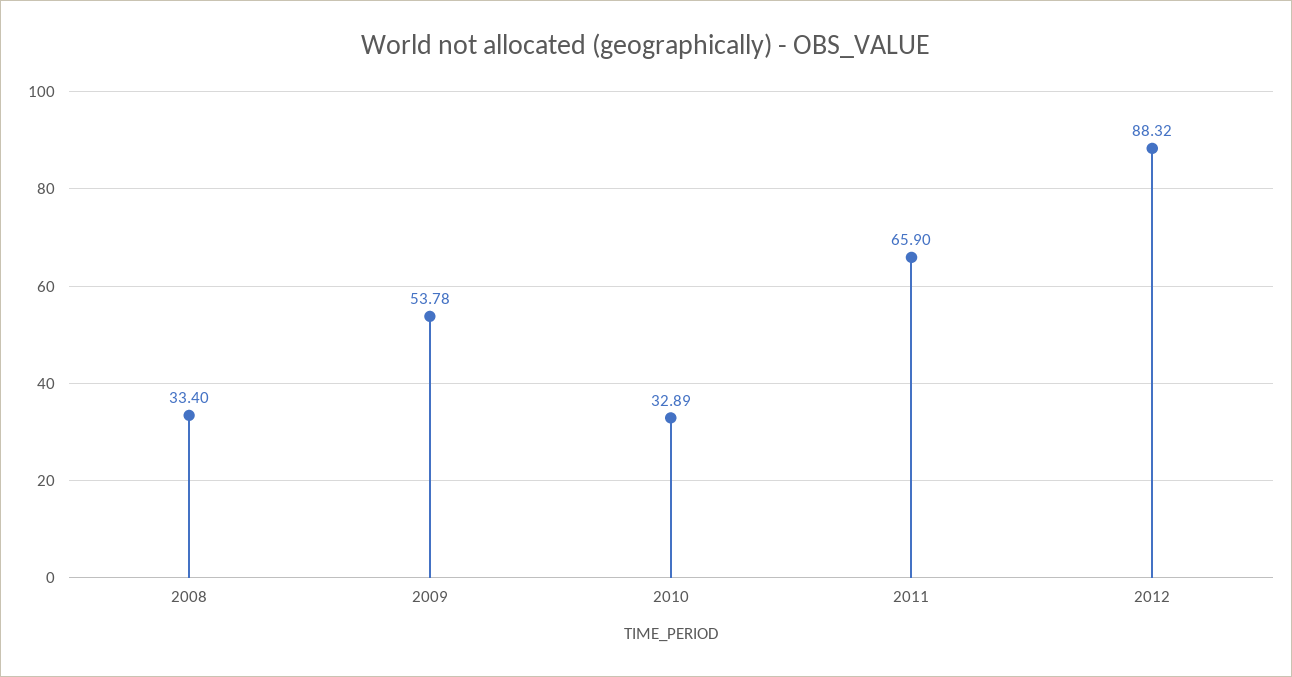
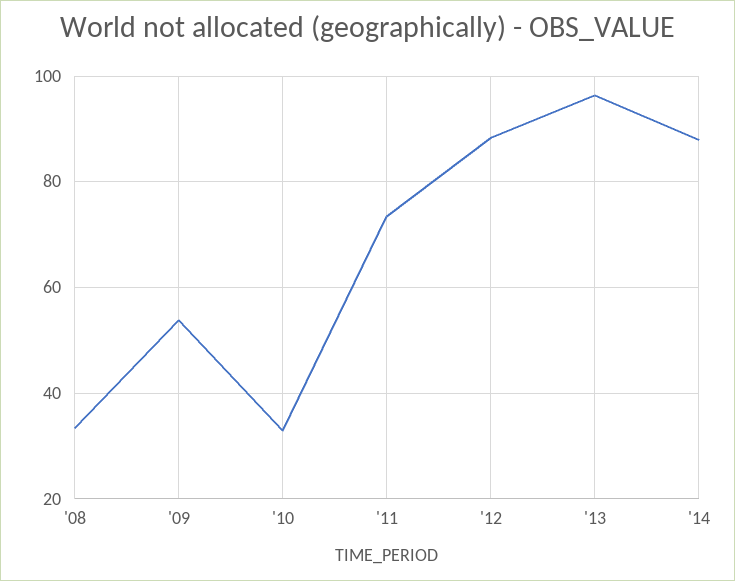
2011: 65.9 -> 74
'13: none -> 96
'14: none -> 88

